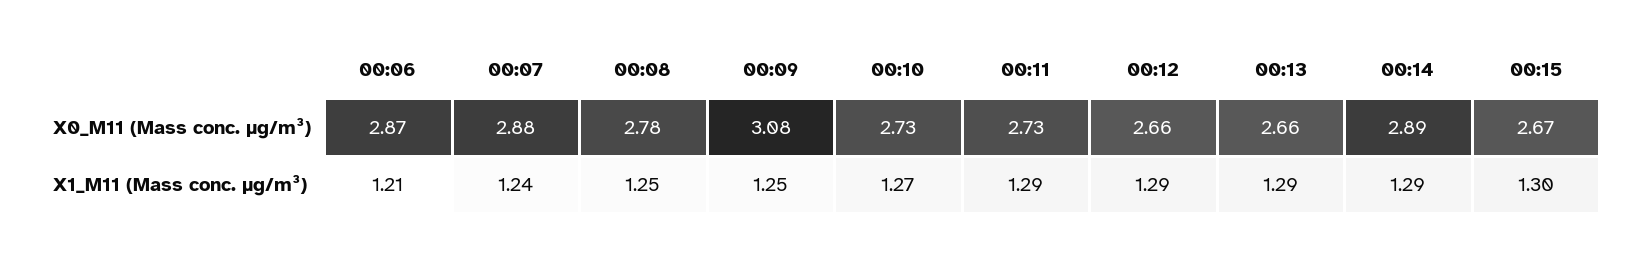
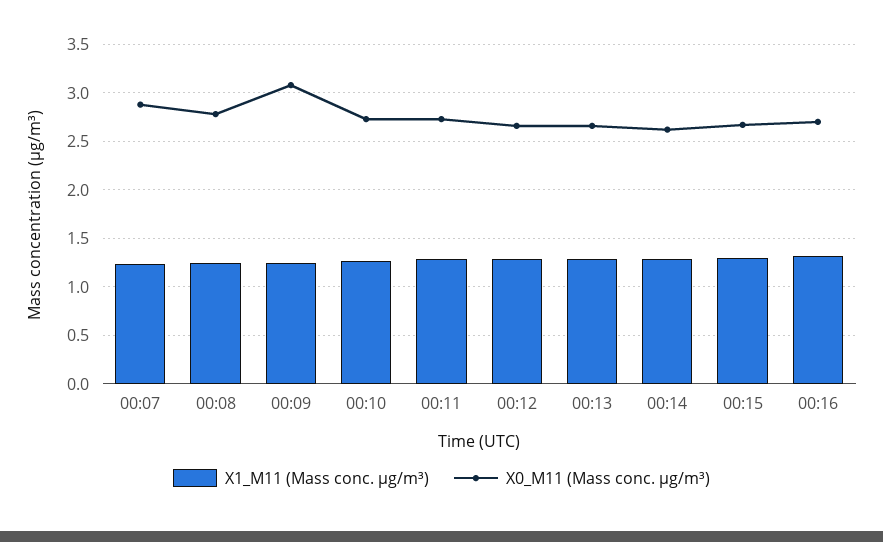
X0_M11 (Mass conc. μg/m³), 00:06: 2.87 -> none
X0_M11 (Mass conc. μg/m³), 00:14: 2.89 -> 2.6
X1_M11 (Mass conc. μg/m³), 00:06: 1.21 -> none
X1_M11 (Mass conc. μg/m³), 00:16: none -> 1.3
X0_M11 (Mass conc. μg/m³), 00:16: none -> 2.7

